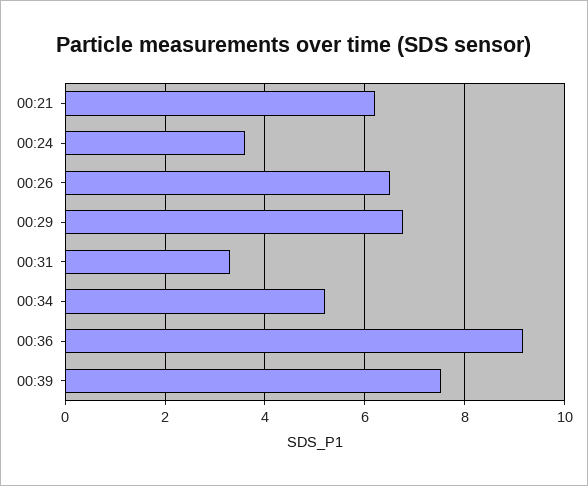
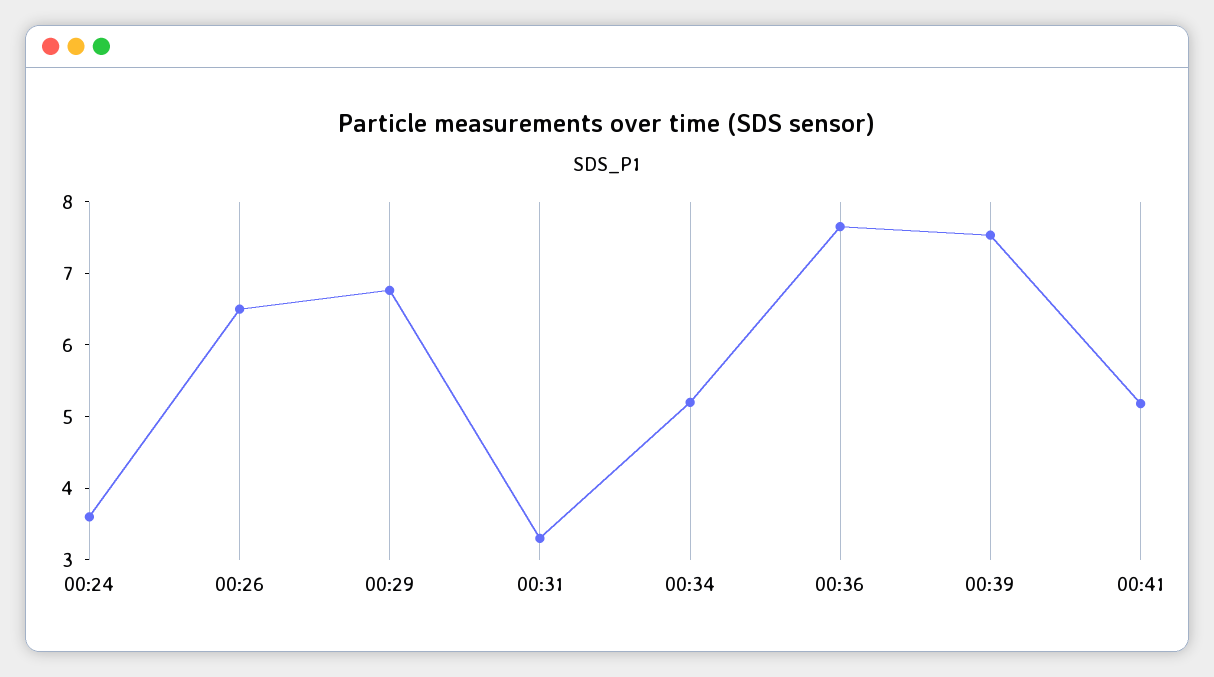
00:21: 6.2 -> none
00:36: 9.2 -> 7.6
00:41: none -> 5.2

